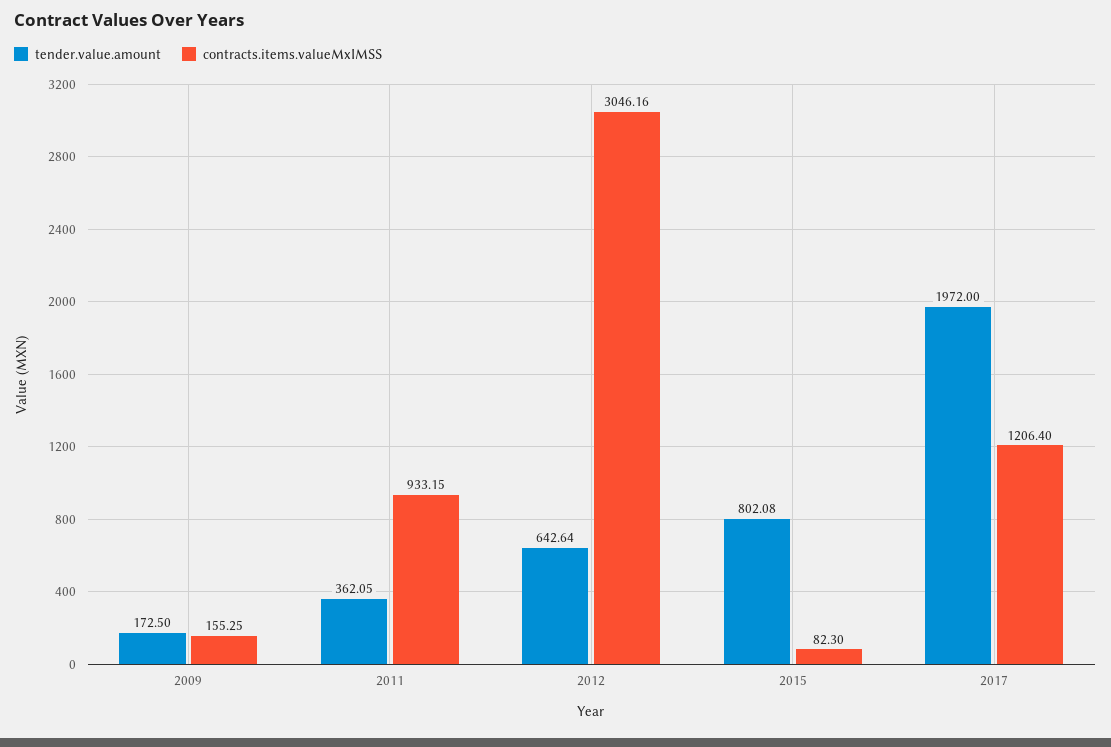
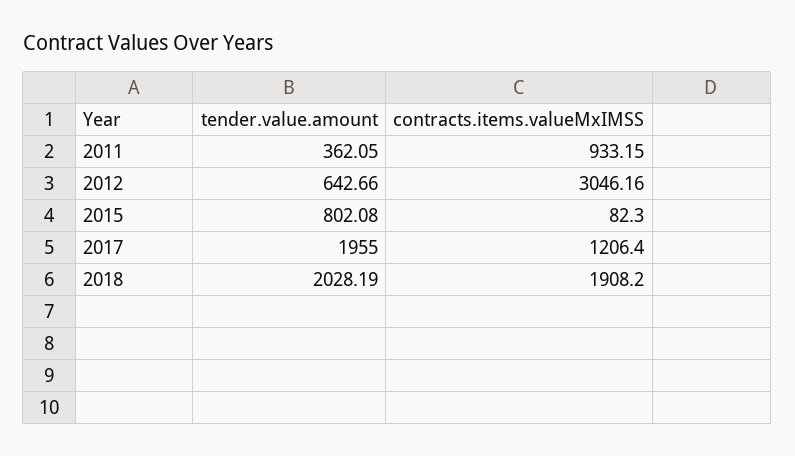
tender.value.amount, 2009: 172.5 -> none
contracts.items.valueMxIMSS, 2009: 155.25 -> none
tender.value.amount, 2012: 642.64 -> 642.66
tender.value.amount, 2017: 1972 -> 1955
tender.value.amount, 2018: none -> 2028.19
contracts.items.valueMxIMSS, 2018: none -> 1908.2

